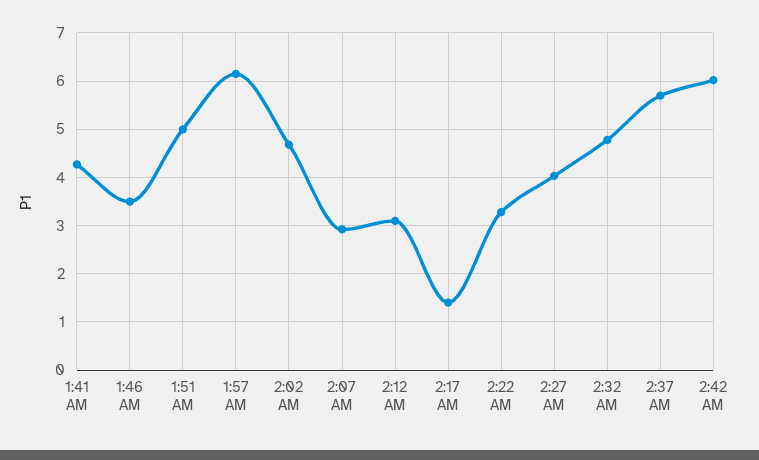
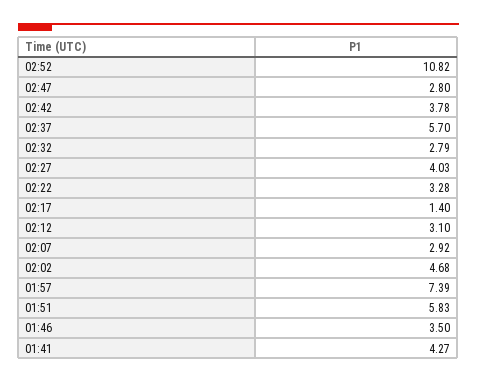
1:51 AM: 5 -> 5.83
1:57 AM: 6.2 -> 7.39
2:32 AM: 4.8 -> 2.79
2:42 AM: 6 -> 3.78
02:52: none -> 10.82
02:47: none -> 2.8

